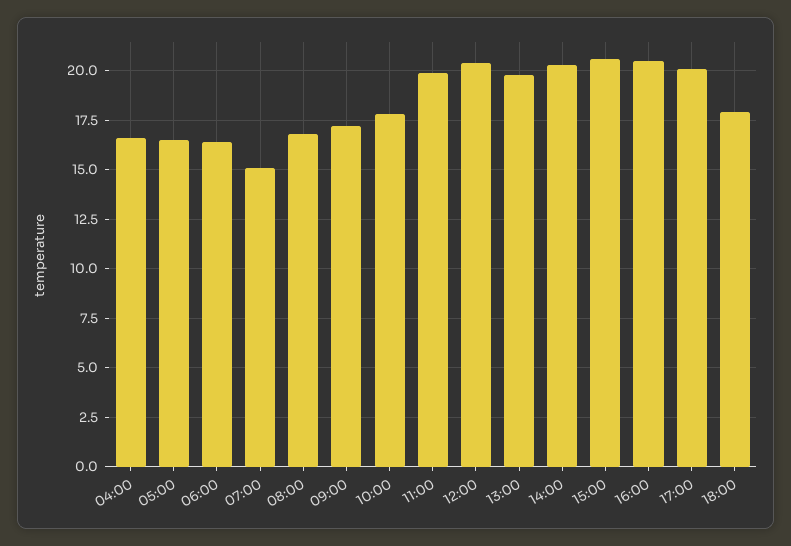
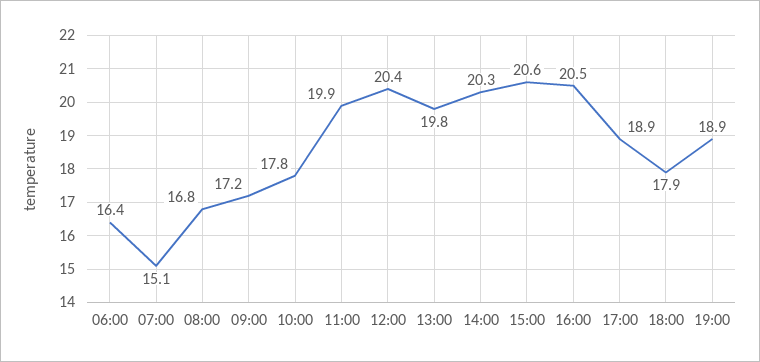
04:00: 16.5 -> none
05:00: 16.5 -> none
17:00: 20 -> 18.9
19:00: none -> 18.9

